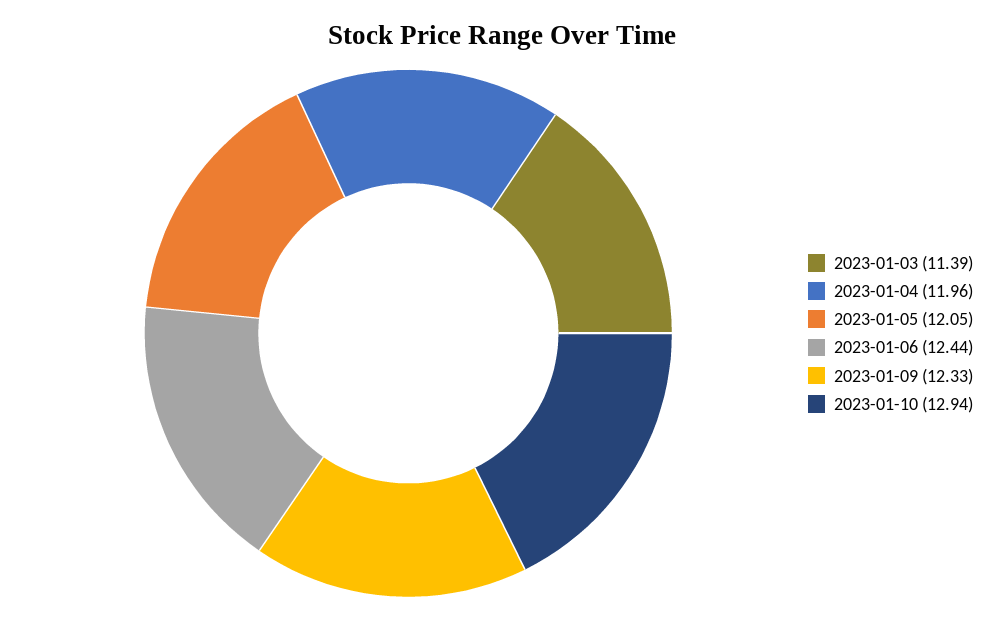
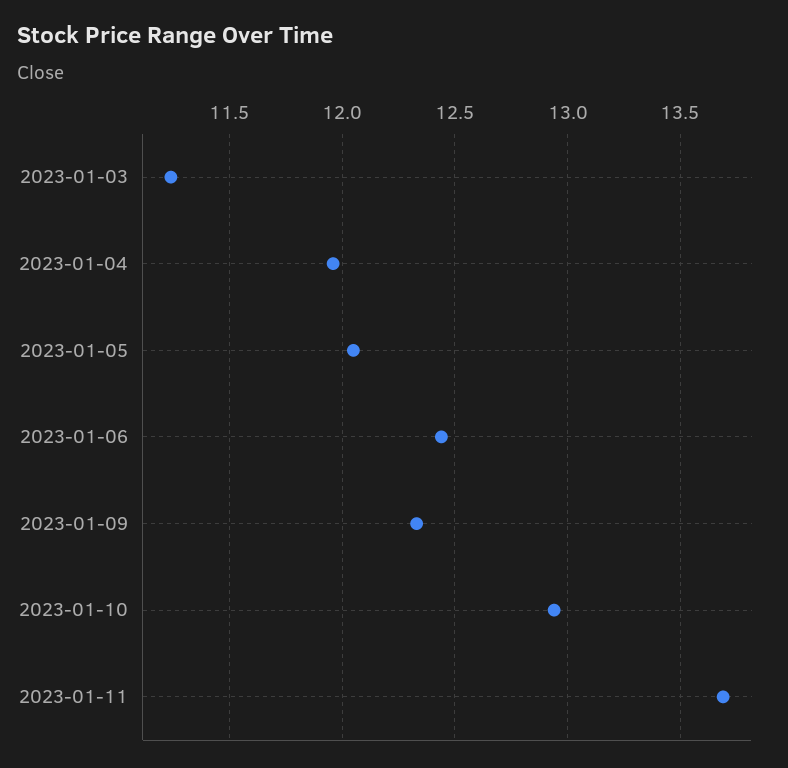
2023-01-03: 11.39 -> 11.25
2023-01-11: none -> 13.7

